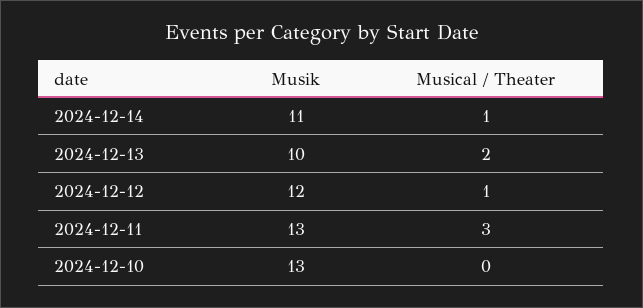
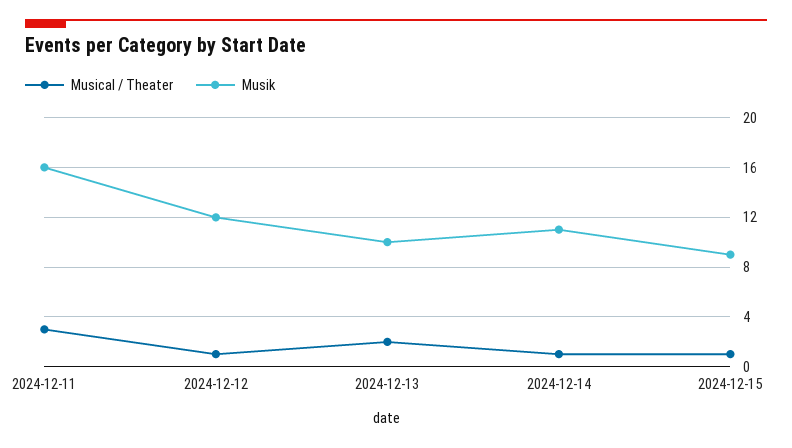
Musik, 2024-12-11: 13 -> 16
Musik, 2024-12-10: 13 -> none
Musical / Theater, 2024-12-10: 0 -> none
Musical / Theater, 2024-12-15: none -> 1
Musik, 2024-12-15: none -> 9

